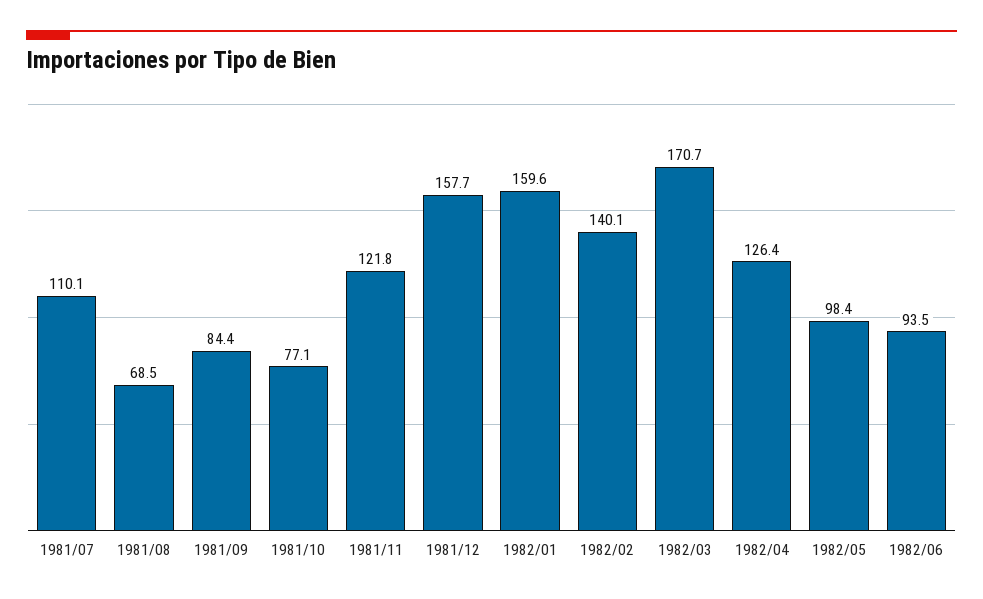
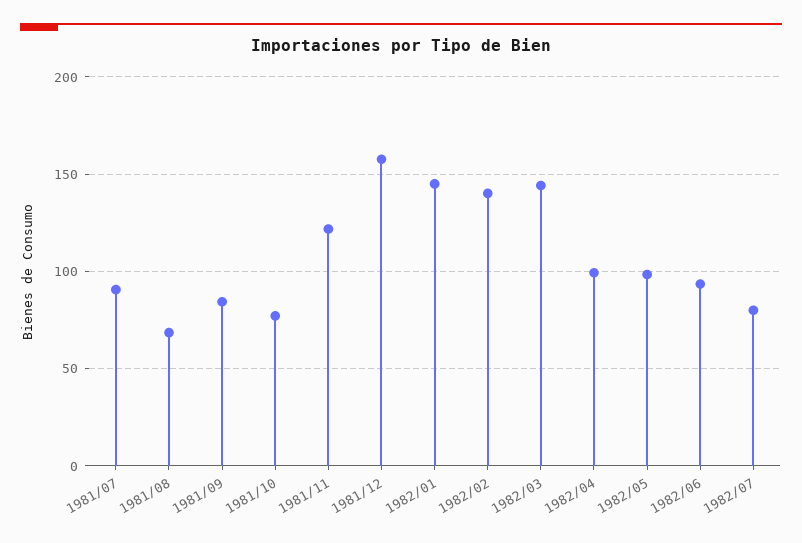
1981/07: 110.1 -> 90
1982/01: 159.6 -> 145
1982/03: 170.7 -> 145
1982/04: 126.4 -> 100
1982/07: none -> 80

